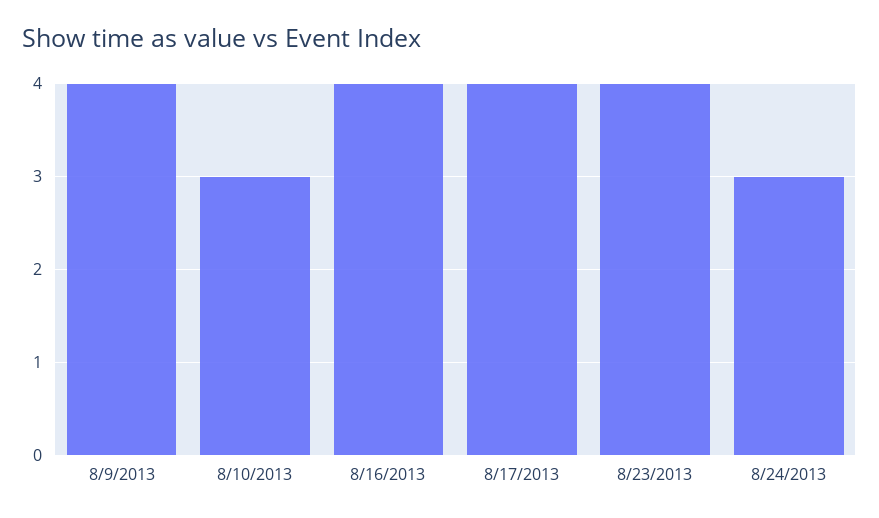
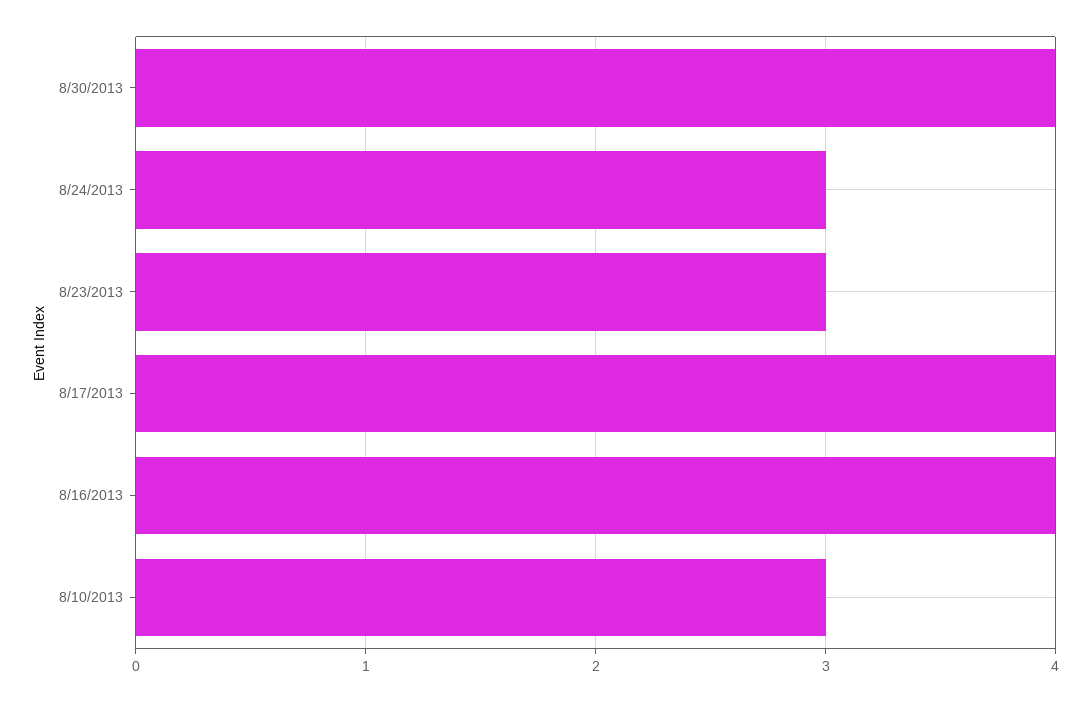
8/9/2013: 4 -> none
8/23/2013: 4 -> 3
8/30/2013: none -> 4

